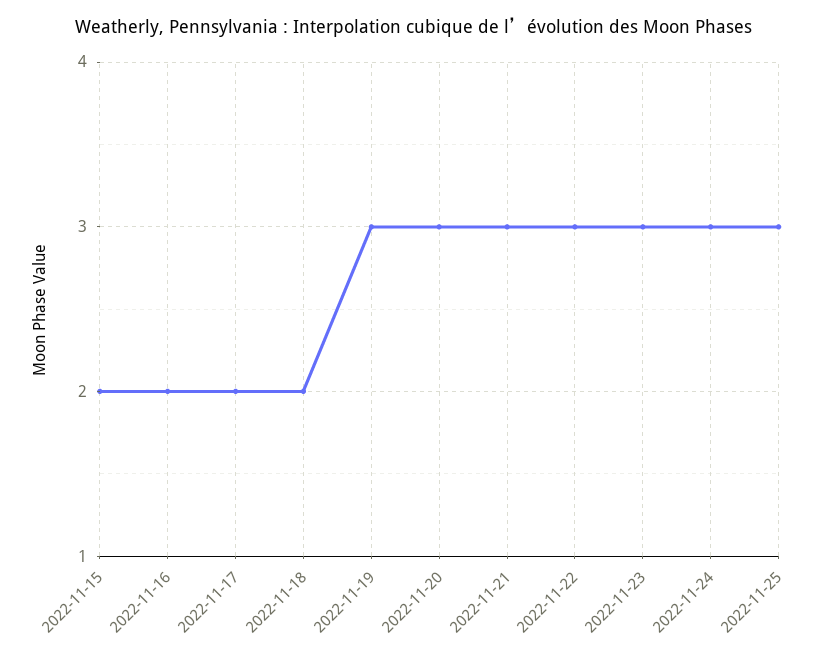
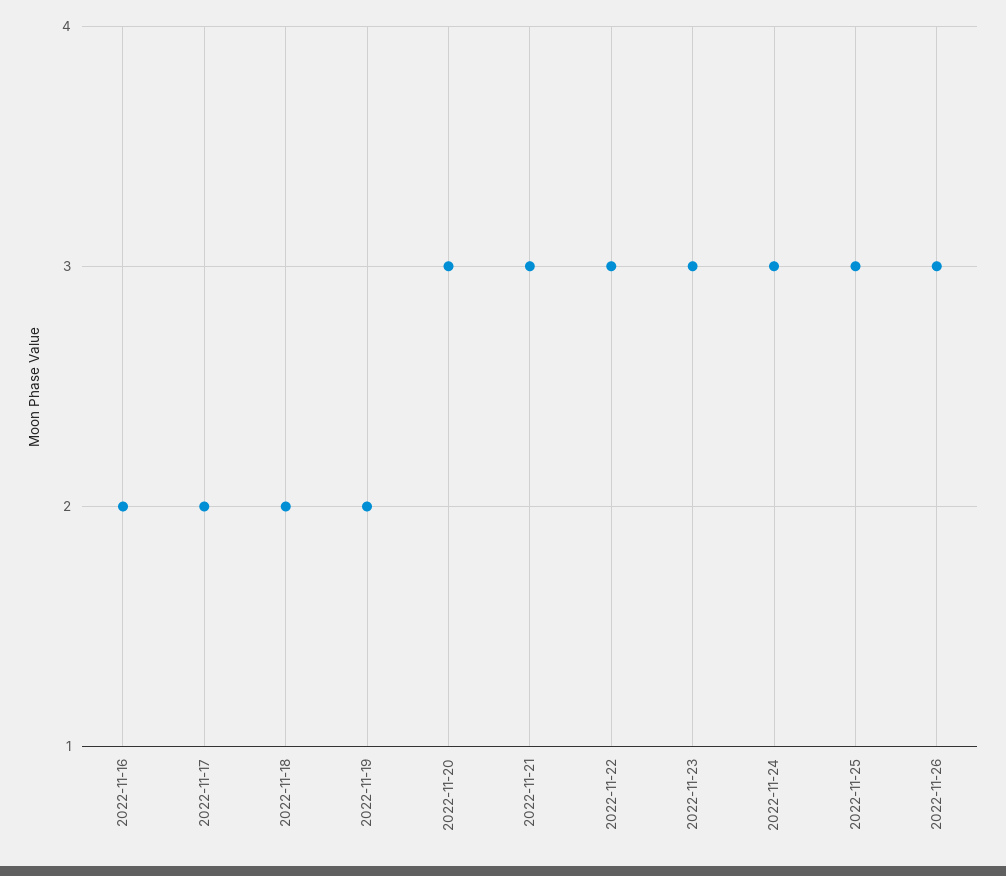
2022-11-15: 2 -> none
2022-11-19: 3 -> 2
2022-11-26: none -> 3

